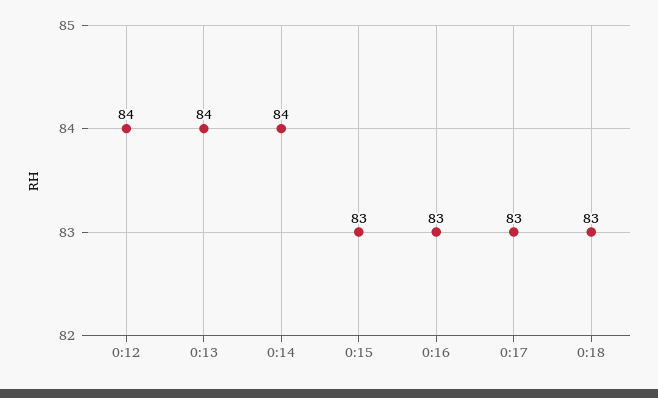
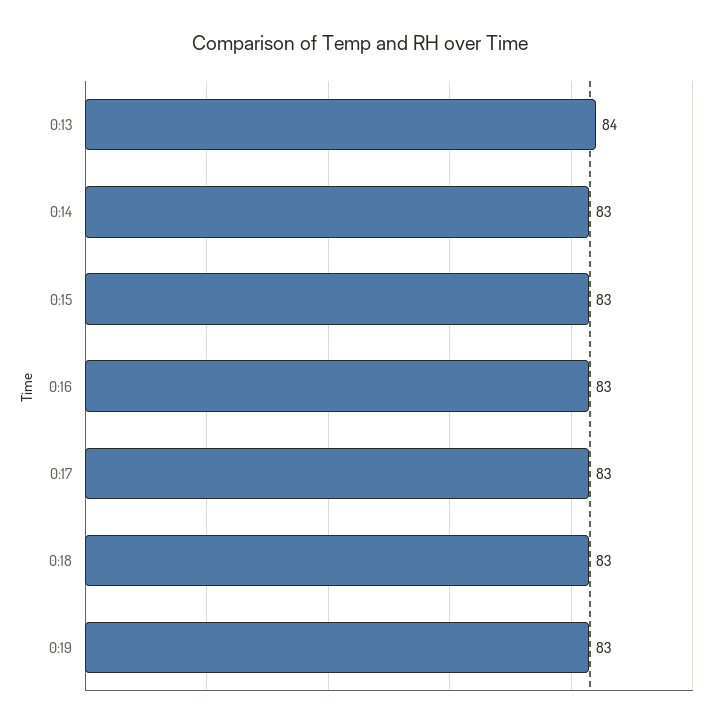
0:12: 84 -> none
0:14: 84 -> 83
0:19: none -> 83

